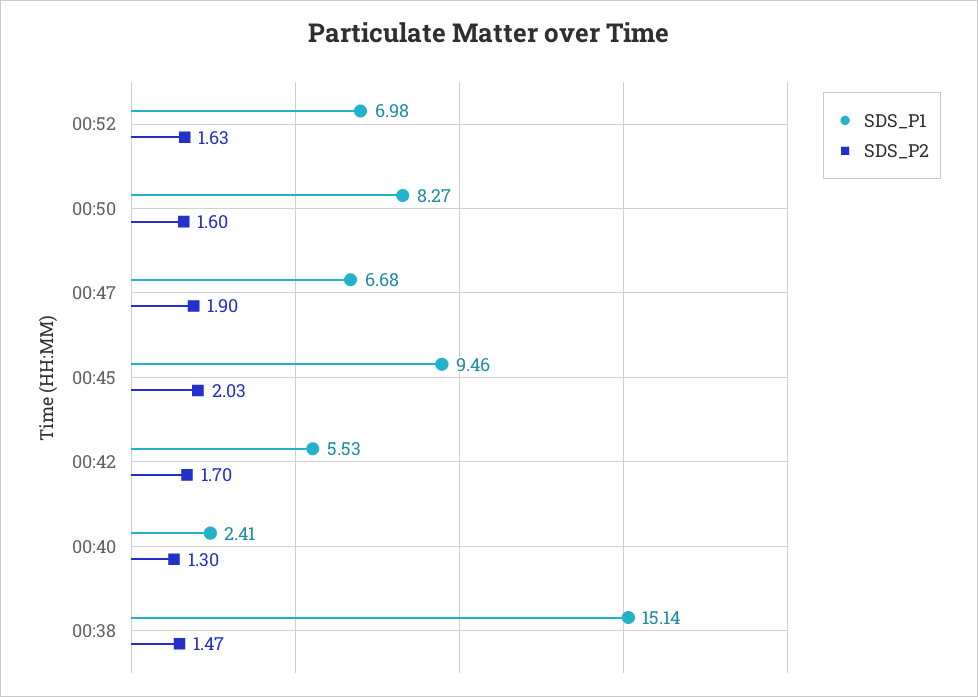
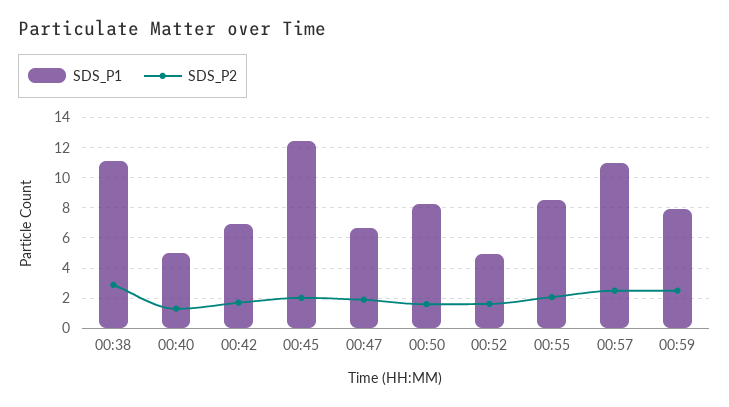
SDS_P1, 00:52: 6.98 -> 5
SDS_P1, 00:45: 9.46 -> 12.5
SDS_P1, 00:42: 5.53 -> 7
SDS_P1, 00:40: 2.41 -> 5
SDS_P1, 00:38: 15.14 -> 11
SDS_P2, 00:38: 1.47 -> 3
SDS_P1, 00:55: none -> 8.5
SDS_P2, 00:55: none -> 2
SDS_P1, 00:57: none -> 11
SDS_P2, 00:57: none -> 2.5
SDS_P1, 00:59: none -> 8
SDS_P2, 00:59: none -> 2.5

